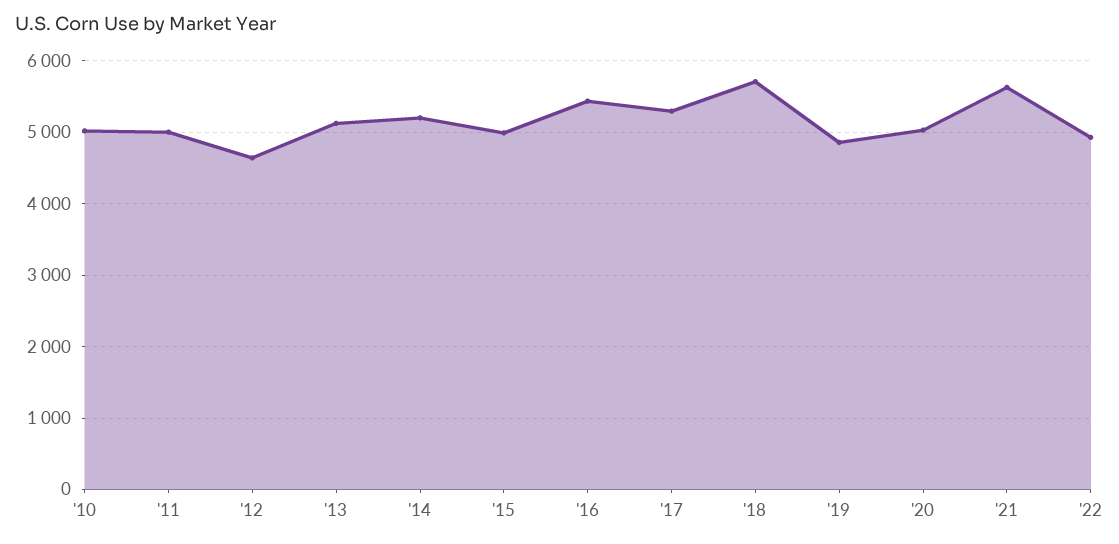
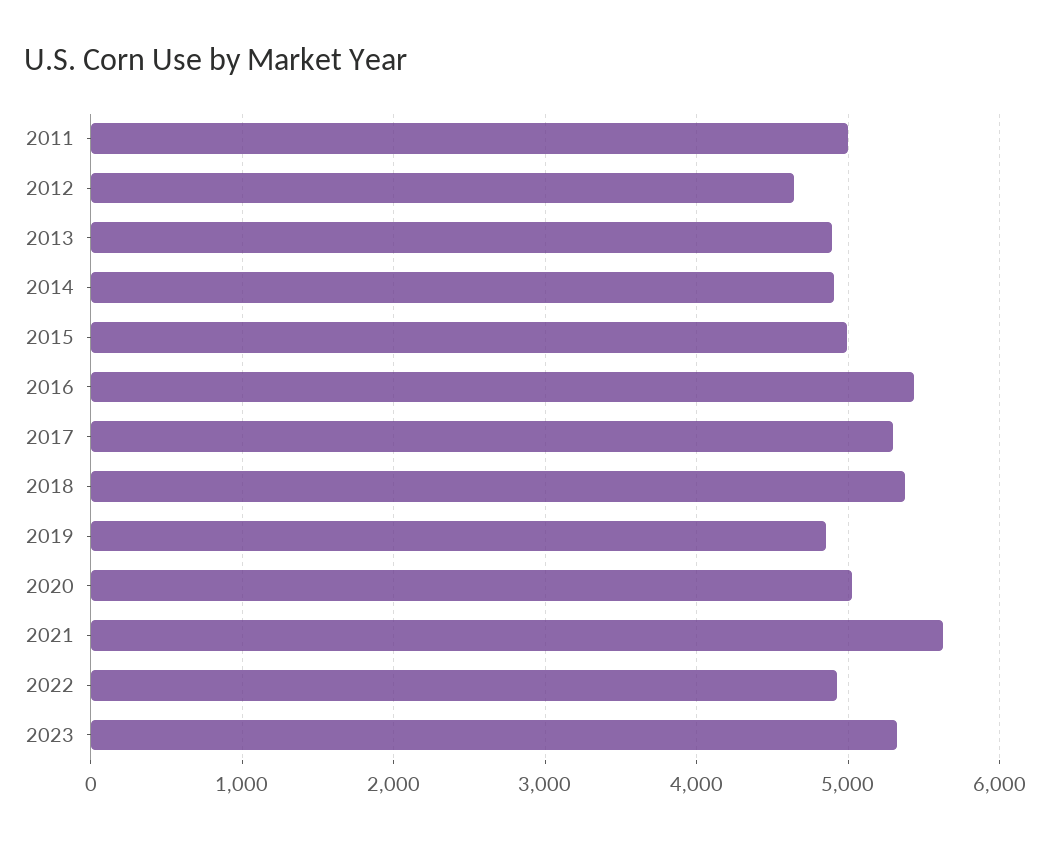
'10: 5000 -> none
'13: 5100 -> 4900
'14: 5200 -> 4900
'18: 5700 -> 5400
2023: none -> 5300

